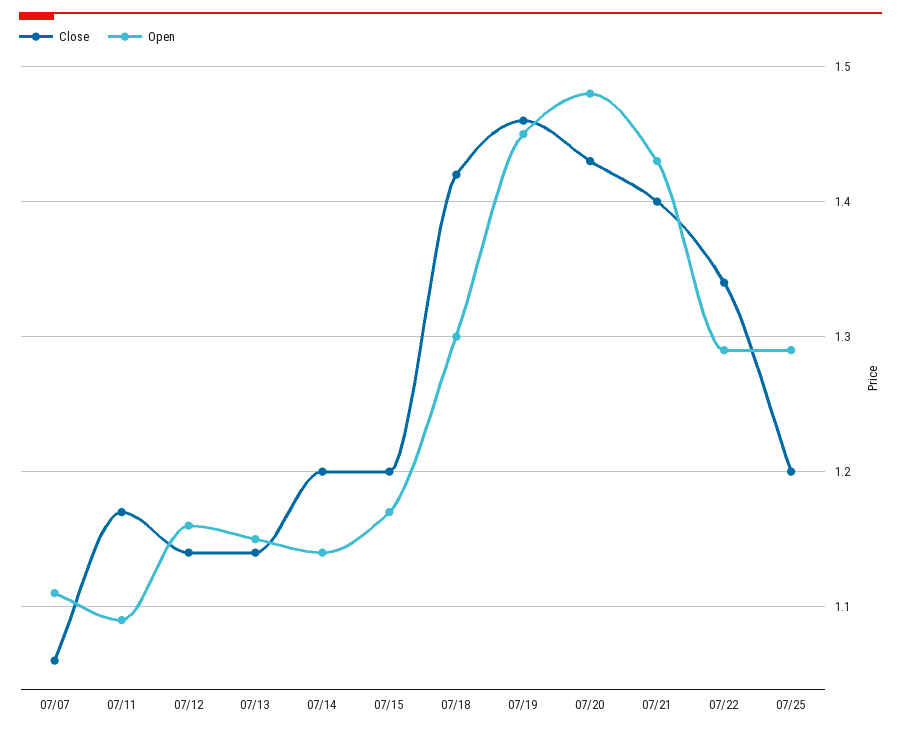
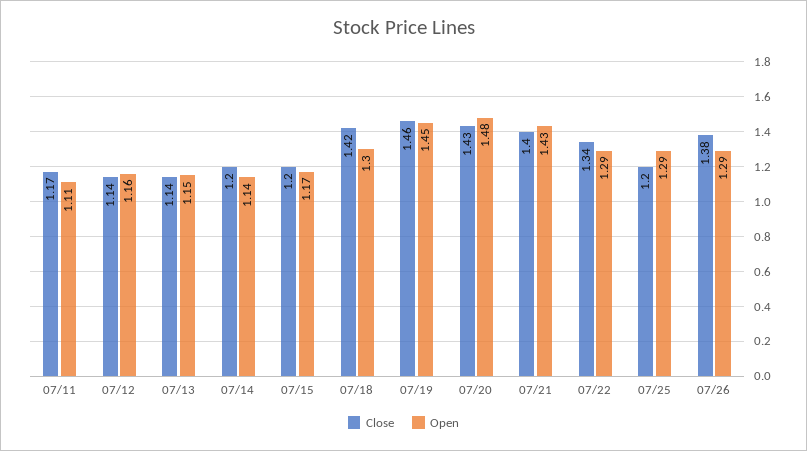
Close, 07/07: 1.06 -> none
Open, 07/07: 1.11 -> none
Open, 07/11: 1.09 -> 1.11
Close, 07/26: none -> 1.38
Open, 07/26: none -> 1.29

